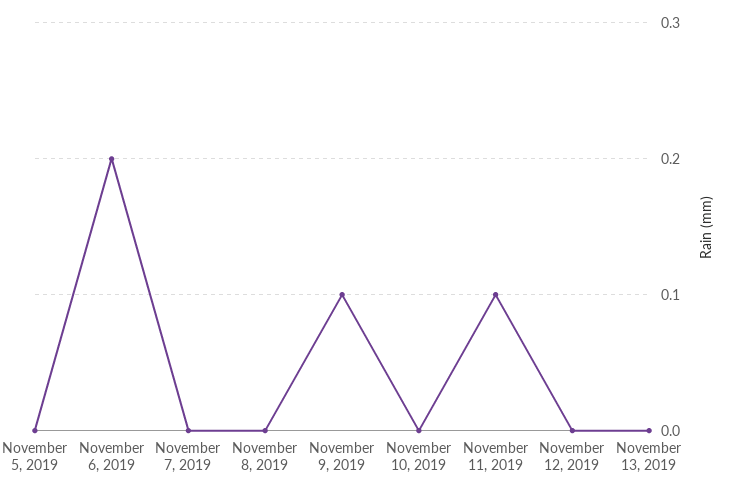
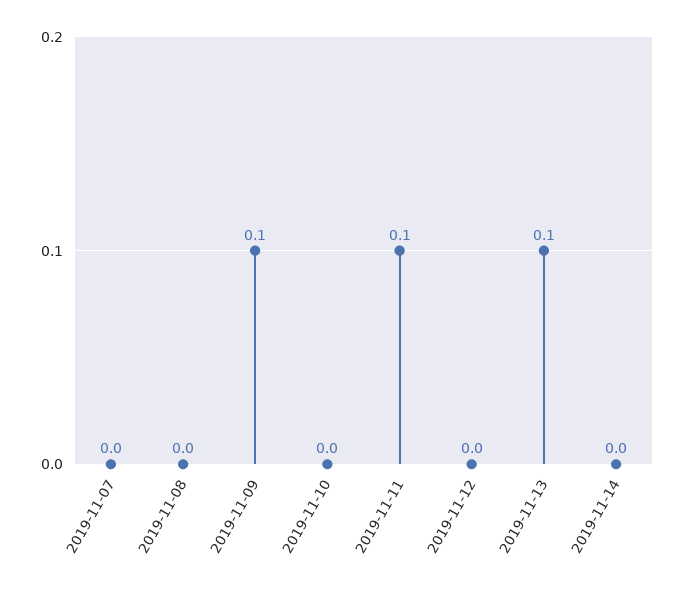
November 5, 2019: 0 -> none
November 6, 2019: 0.2 -> none
November 13, 2019: 0 -> 0.1
2019-11-14: none -> 0

